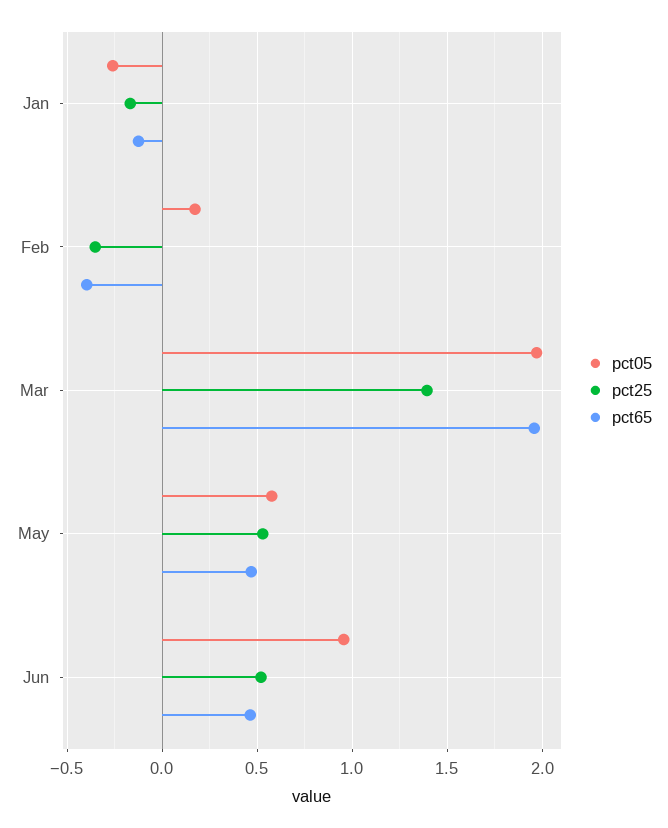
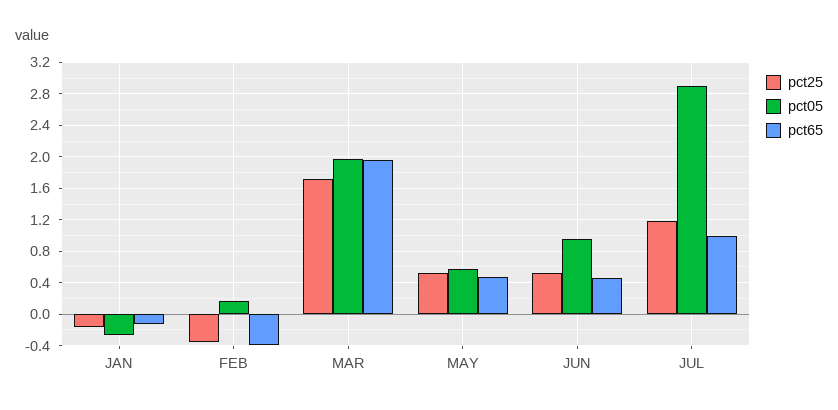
pct25, Mar: 1.4 -> 1.7
pct25, JUL: none -> 1.2
pct05, JUL: none -> 2.9
pct65, JUL: none -> 1

